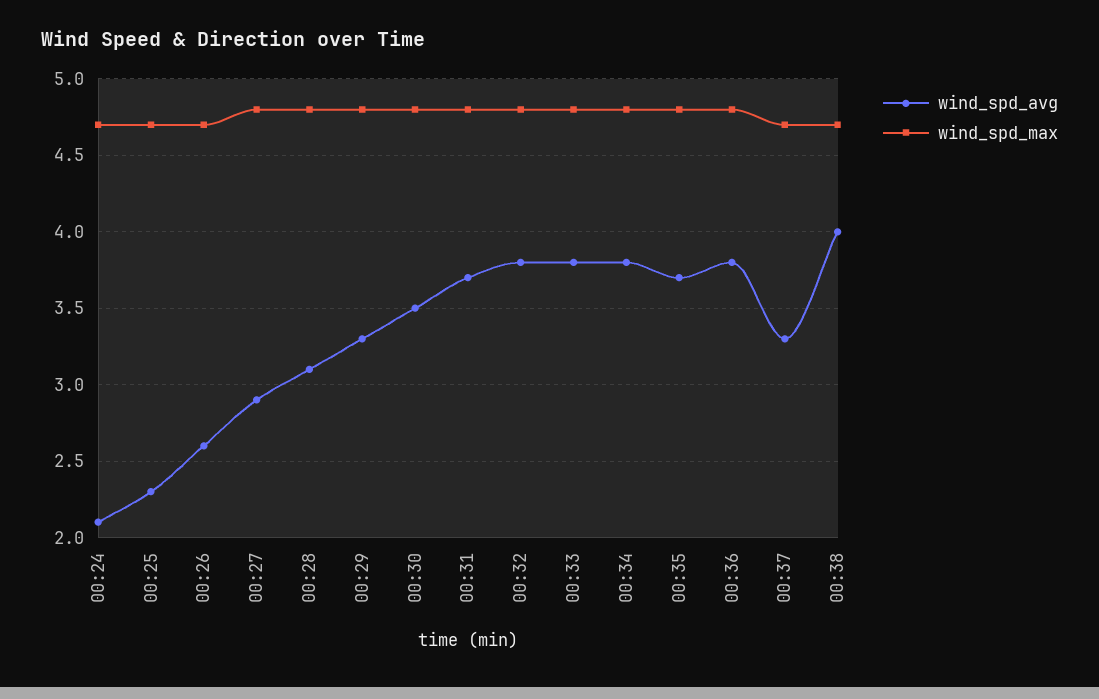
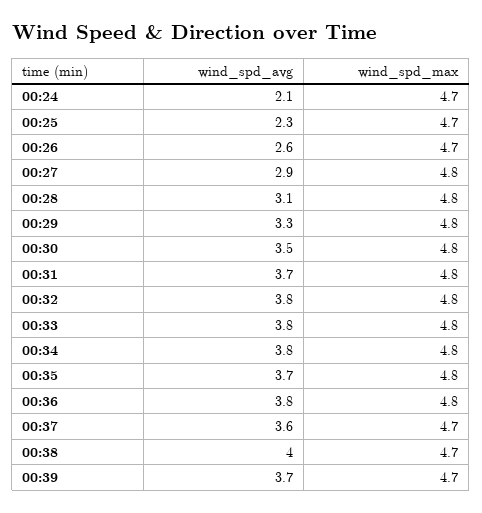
wind_spd_avg, 00:37: 3.3 -> 3.6
wind_spd_avg, 00:39: none -> 3.7
wind_spd_max, 00:39: none -> 4.7

